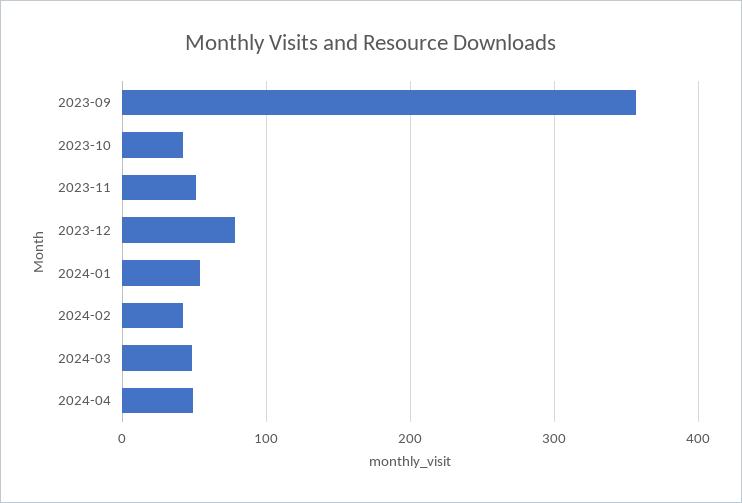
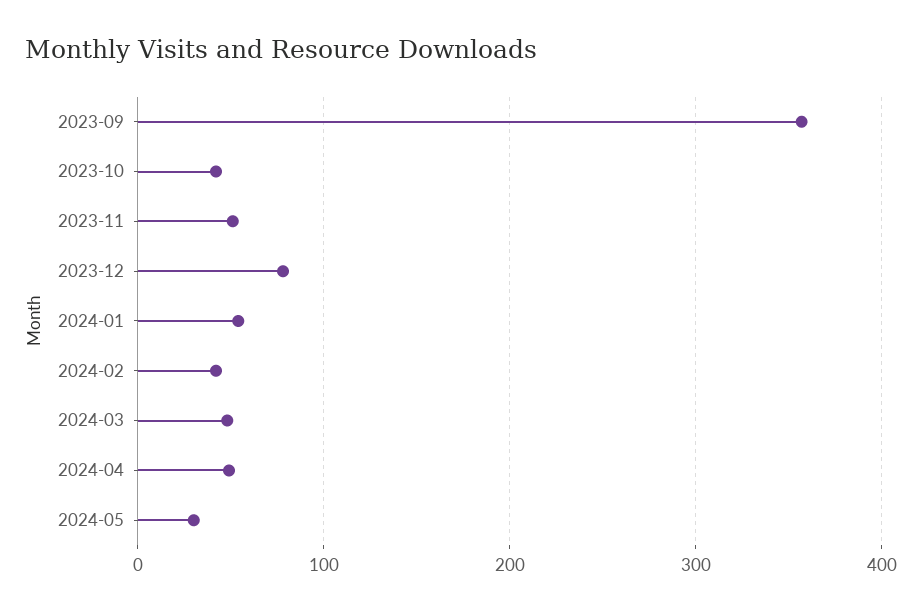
2024-05: none -> 30

